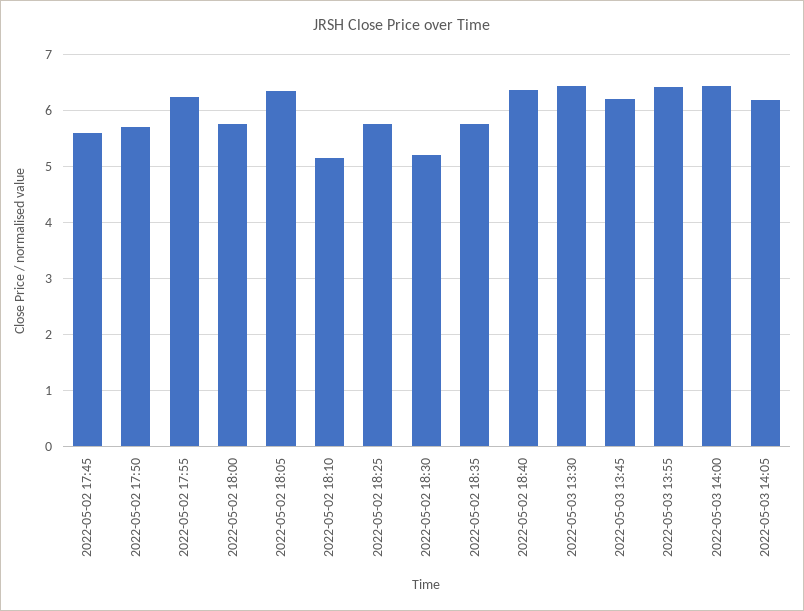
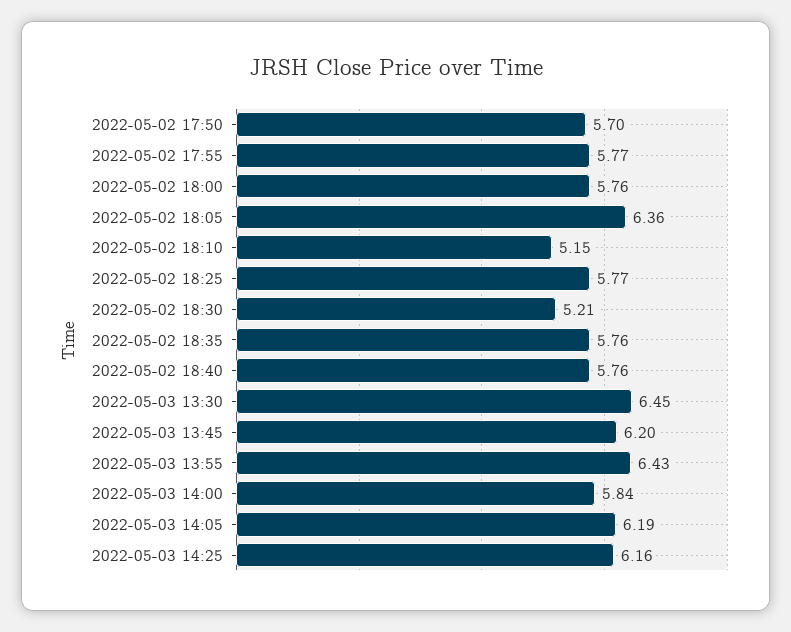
2022-05-02 17:45: 5.6 -> none
2022-05-02 17:55: 6.2 -> 5.77
2022-05-02 18:40: 6.4 -> 5.76
2022-05-03 14:00: 6.4 -> 5.84
2022-05-03 14:25: none -> 6.16

